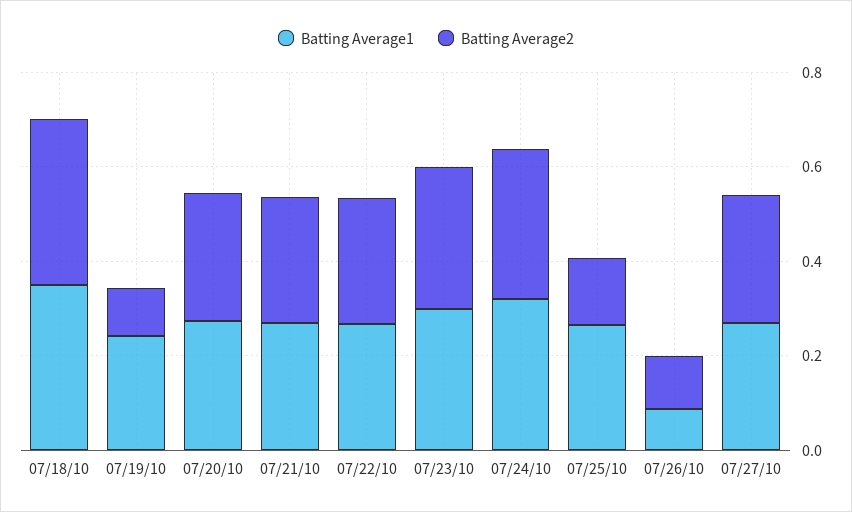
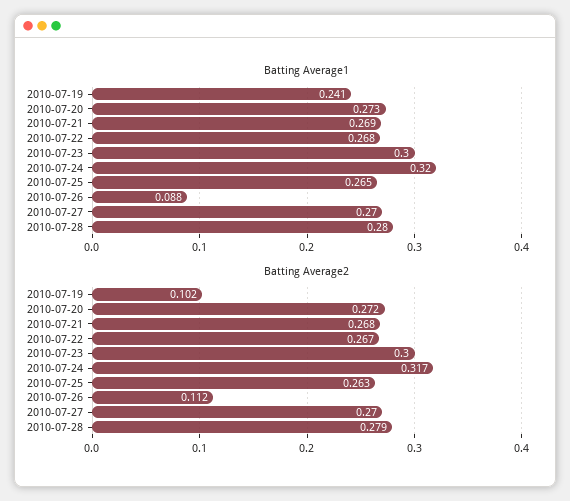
Batting Average1, 07/18/10: 0.35 -> none
Batting Average2, 07/18/10: 0.35 -> none
Batting Average2, 07/25/10: 0.15 -> 0.263
Batting Average1, 2010-07-28: none -> 0.28
Batting Average2, 2010-07-28: none -> 0.279

